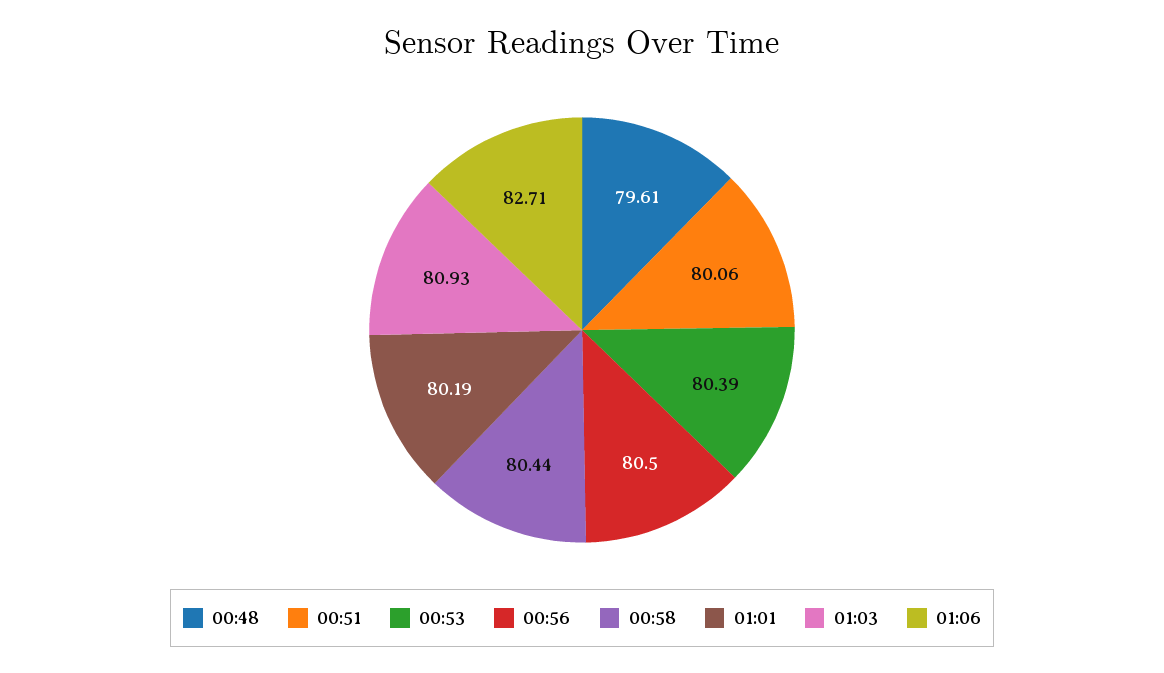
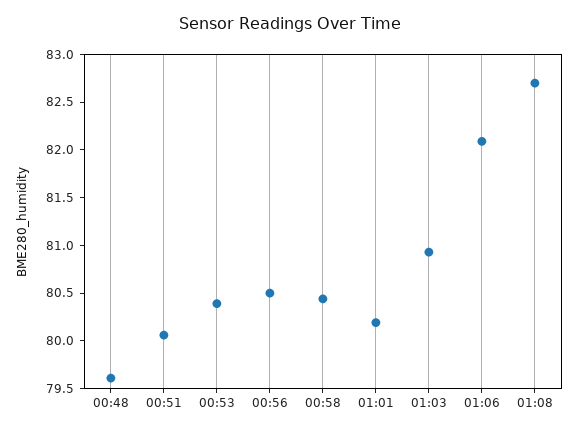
01:06: 82.71 -> 82.1
01:08: none -> 82.7

